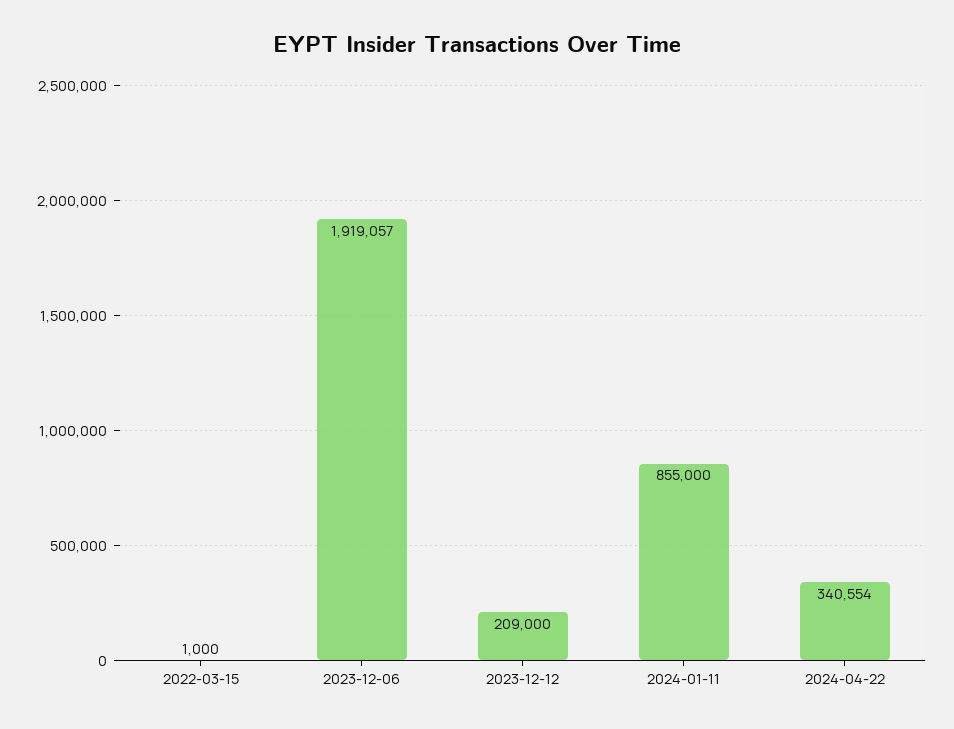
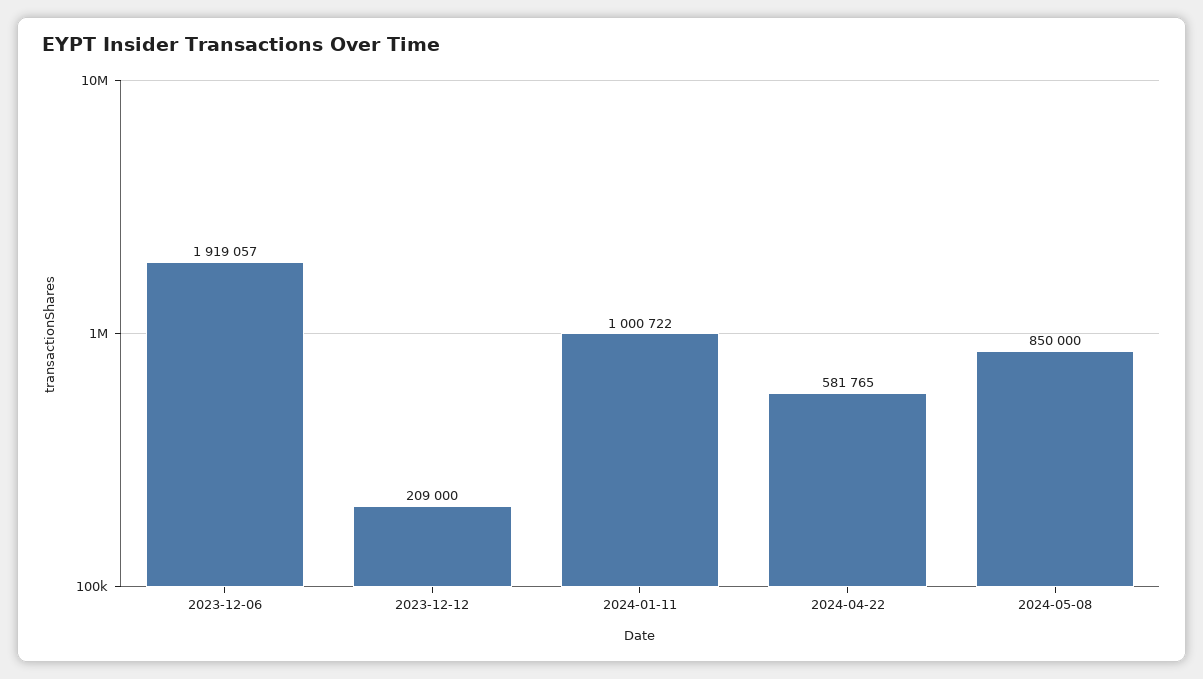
2022-03-15: 1000 -> none
2024-01-11: 855000 -> 1000722
2024-04-22: 340554 -> 581765
2024-05-08: none -> 850000

